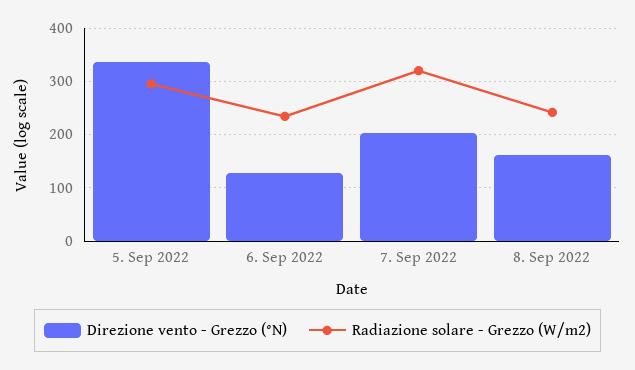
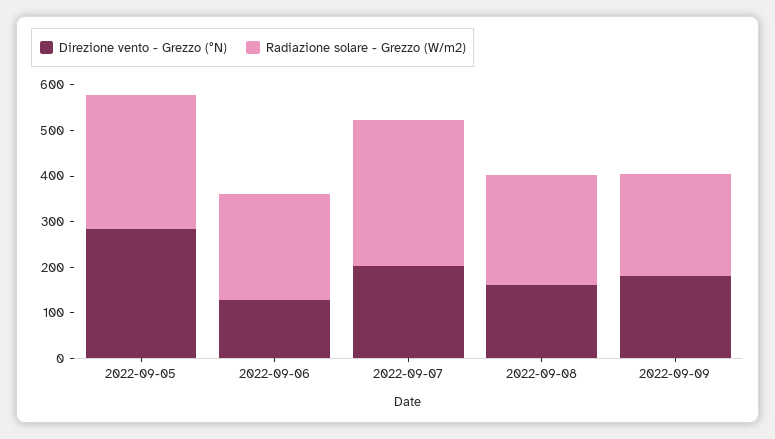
Direzione vento - Grezzo (°N), 5. Sep 2022: 340 -> 280
Direzione vento - Grezzo (°N), 2022-09-09: none -> 180
Radiazione solare - Grezzo (W/m2), 2022-09-09: none -> 220

